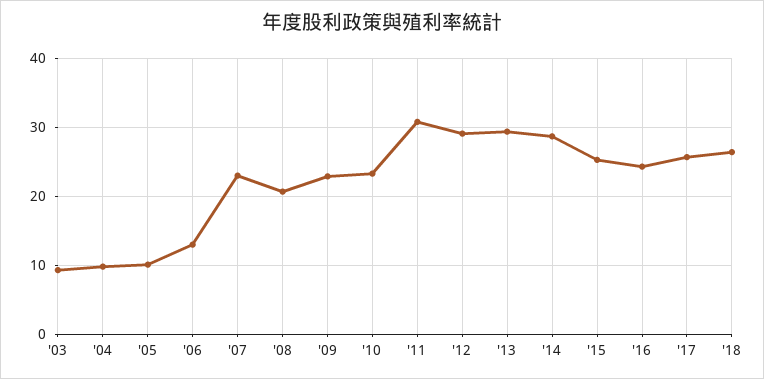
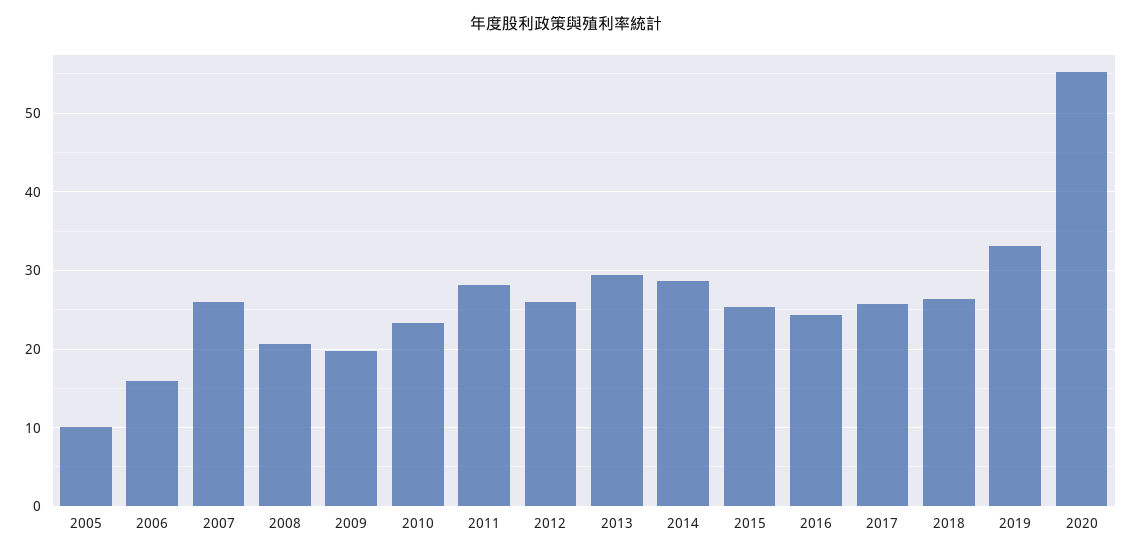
'03: 9 -> none
'04: 10 -> none
'06: 13 -> 16
'07: 23 -> 26
'09: 23 -> 20
'11: 31 -> 28
'12: 29 -> 26
2019: none -> 33
2020: none -> 55

